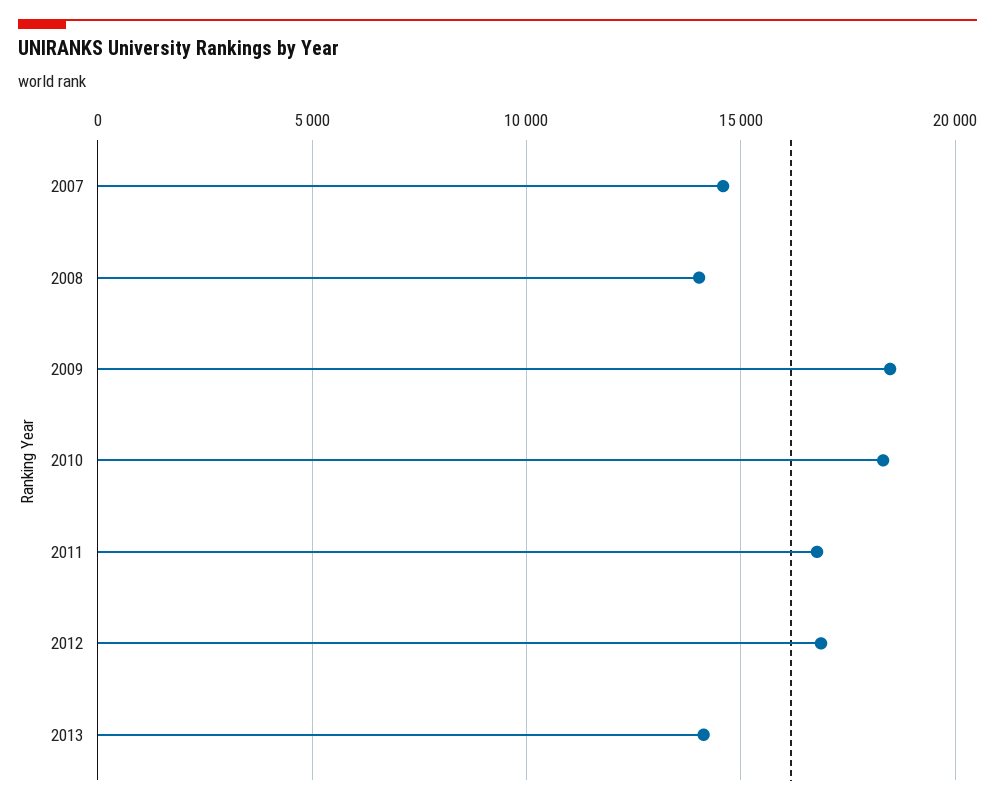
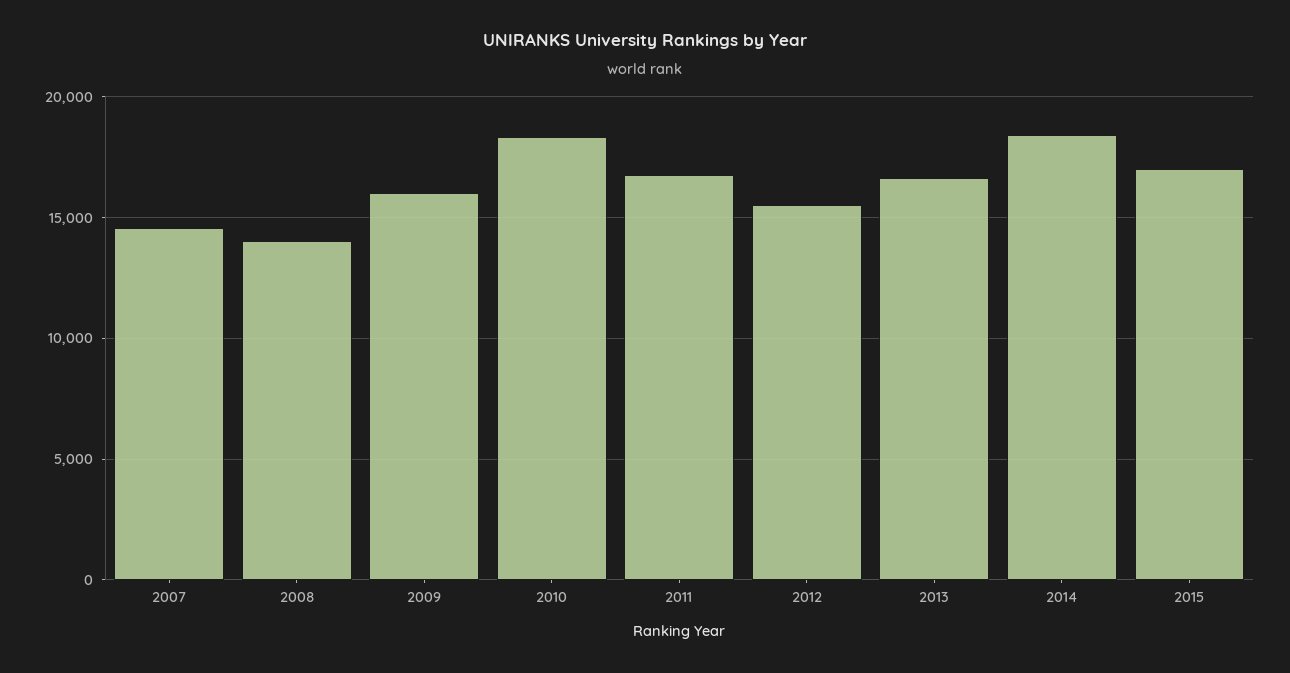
2009: 18500 -> 16000
2012: 17000 -> 15500
2013: 14000 -> 16500
2014: none -> 18500
2015: none -> 17000

